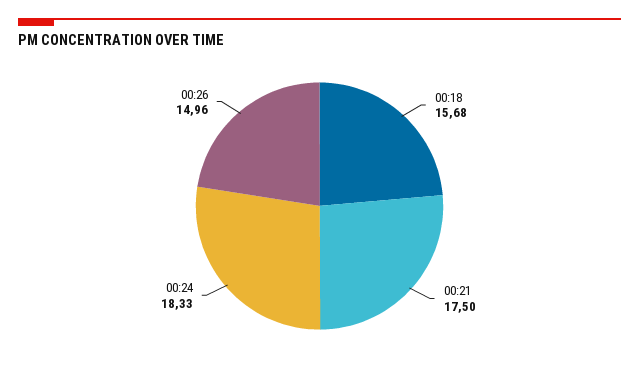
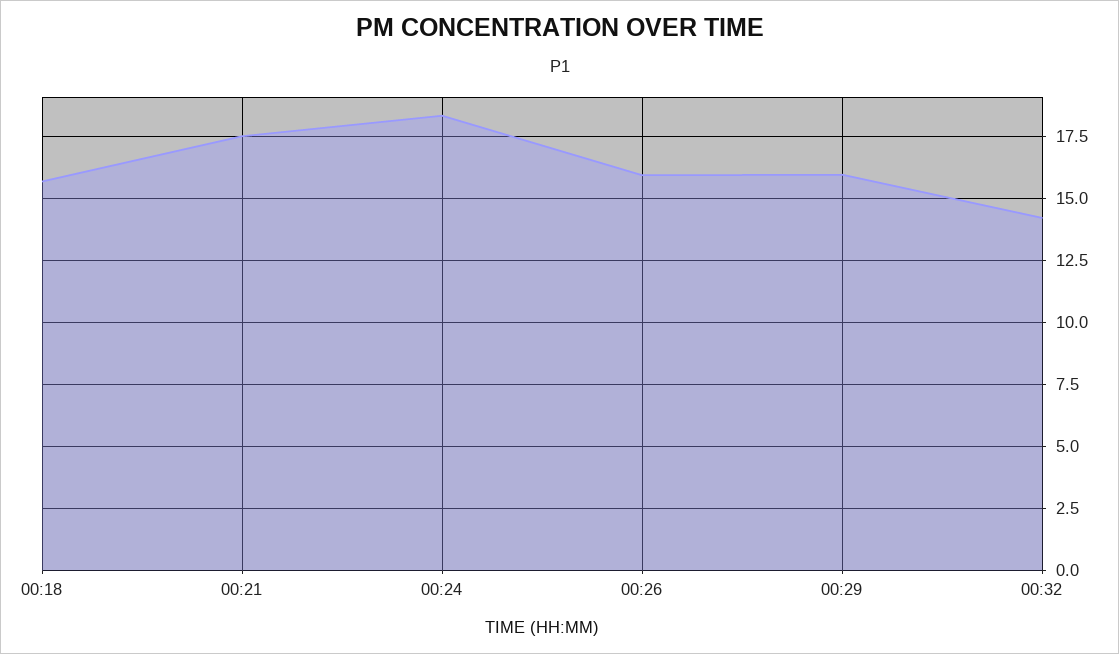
00:26: 14.96 -> 16
00:29: none -> 16
00:32: none -> 14.25

